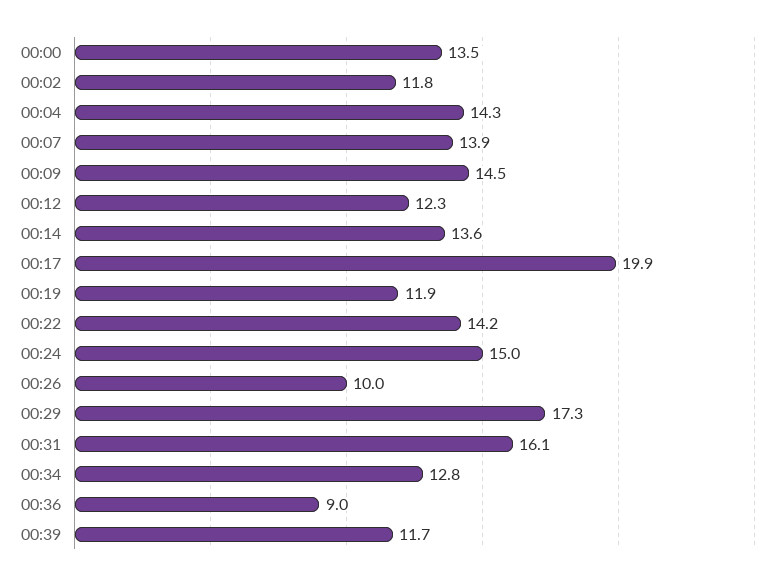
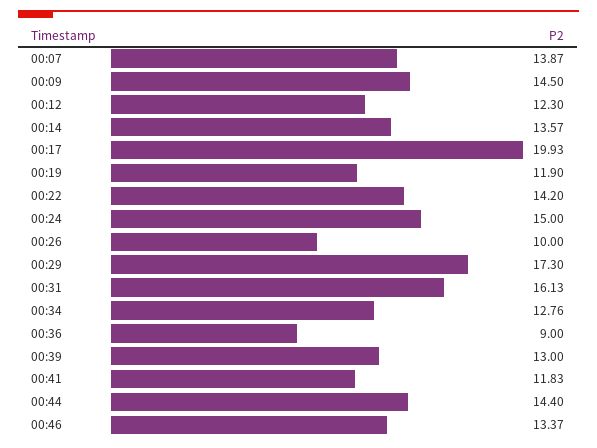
00:00: 13.5 -> none
00:02: 11.8 -> none
00:04: 14.3 -> none
00:39: 11.7 -> 13
00:41: none -> 11.83
00:44: none -> 14.4
00:46: none -> 13.37

